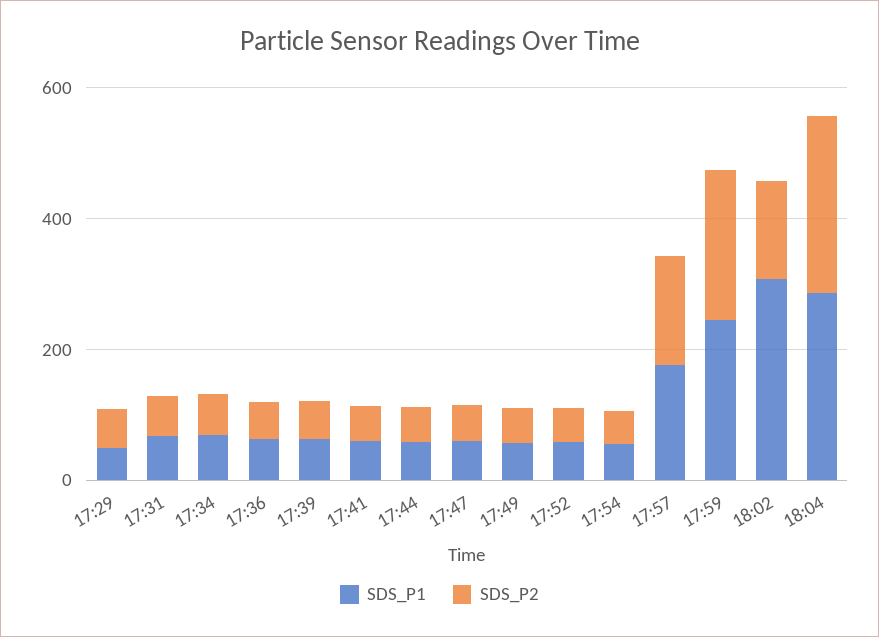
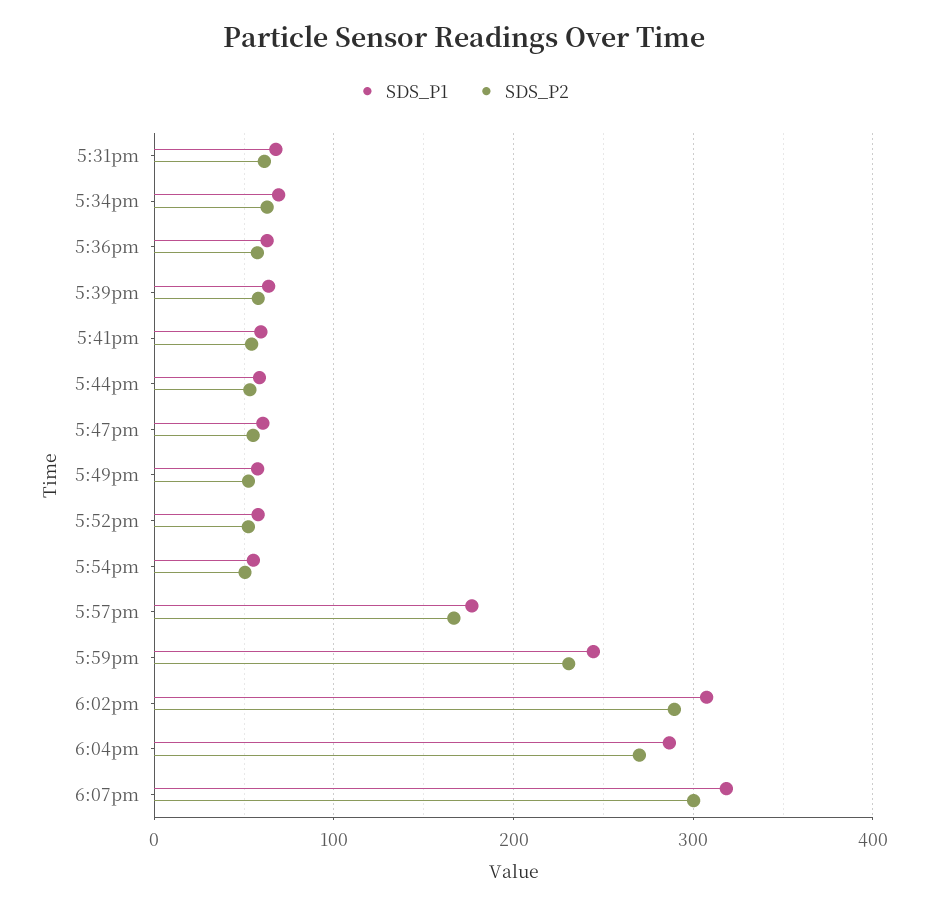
SDS_P1, 17:29: 50 -> none
SDS_P2, 17:29: 50 -> none
SDS_P2, 18:02: 150 -> 290
SDS_P1, 6:07pm: none -> 320
SDS_P2, 6:07pm: none -> 300

